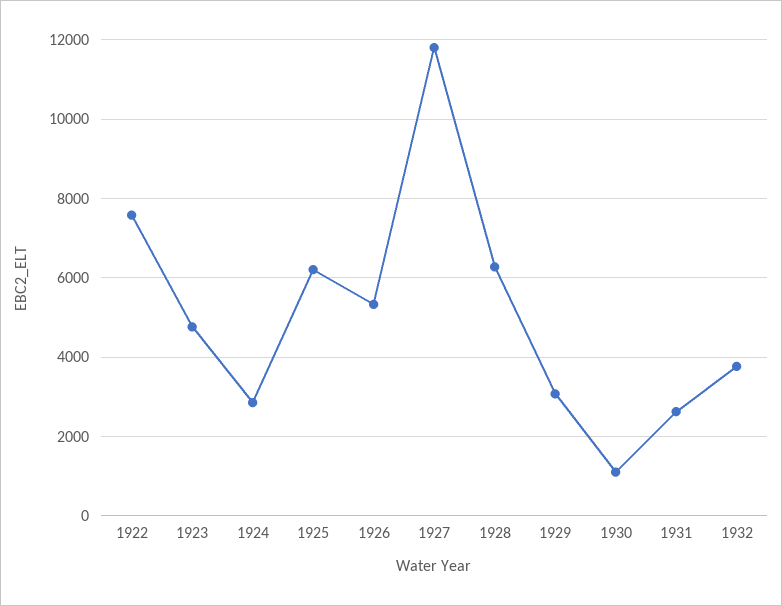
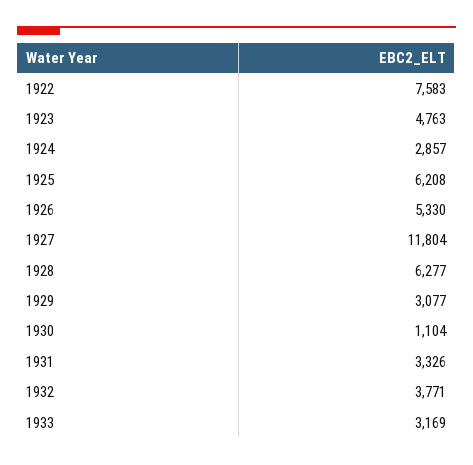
1931: 2600 -> 3326
1933: none -> 3169

